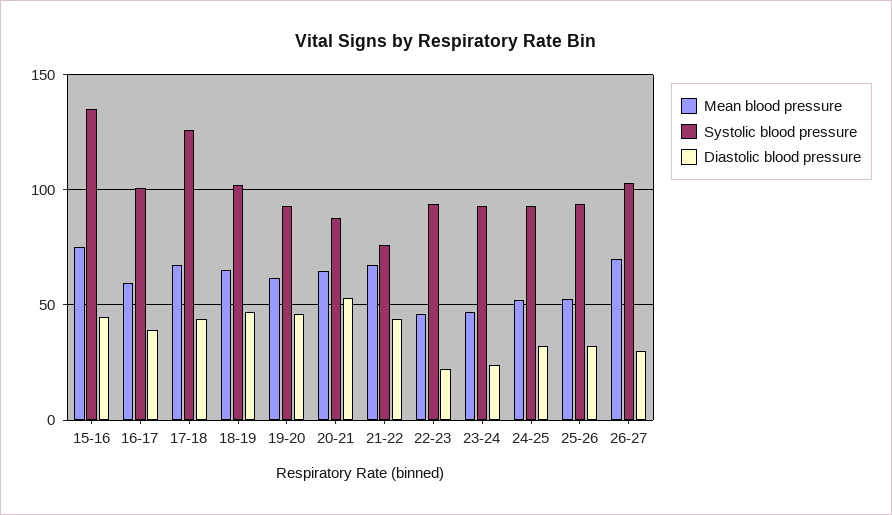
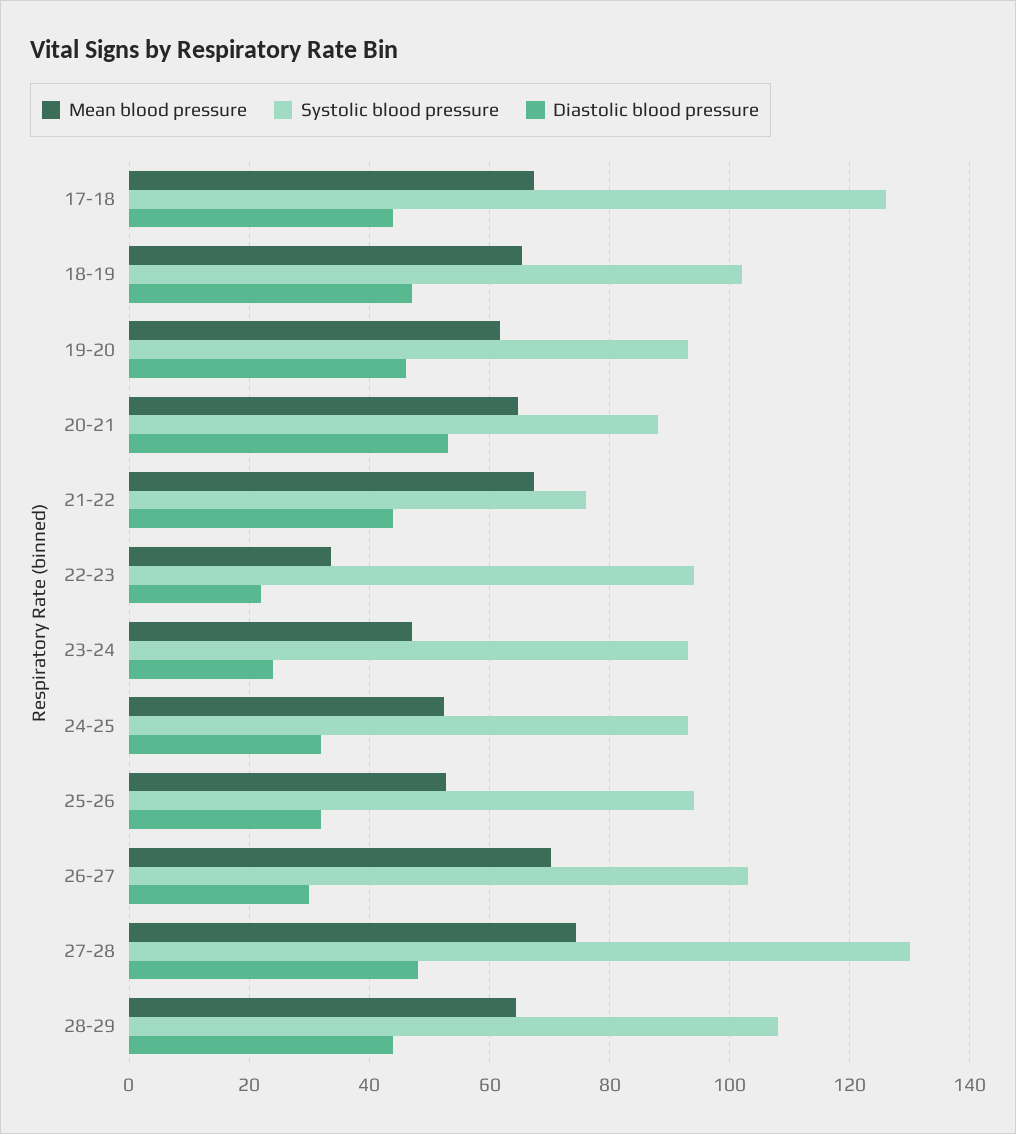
Mean blood pressure, 15-16: 75 -> none
Systolic blood pressure, 15-16: 135 -> none
Diastolic blood pressure, 15-16: 45 -> none
Mean blood pressure, 16-17: 60 -> none
Systolic blood pressure, 16-17: 100 -> none
Diastolic blood pressure, 16-17: 40 -> none
Mean blood pressure, 22-23: 45 -> 34
Mean blood pressure, 27-28: none -> 74
Systolic blood pressure, 27-28: none -> 130
Diastolic blood pressure, 27-28: none -> 48
Mean blood pressure, 28-29: none -> 64
Systolic blood pressure, 28-29: none -> 108
Diastolic blood pressure, 28-29: none -> 44

